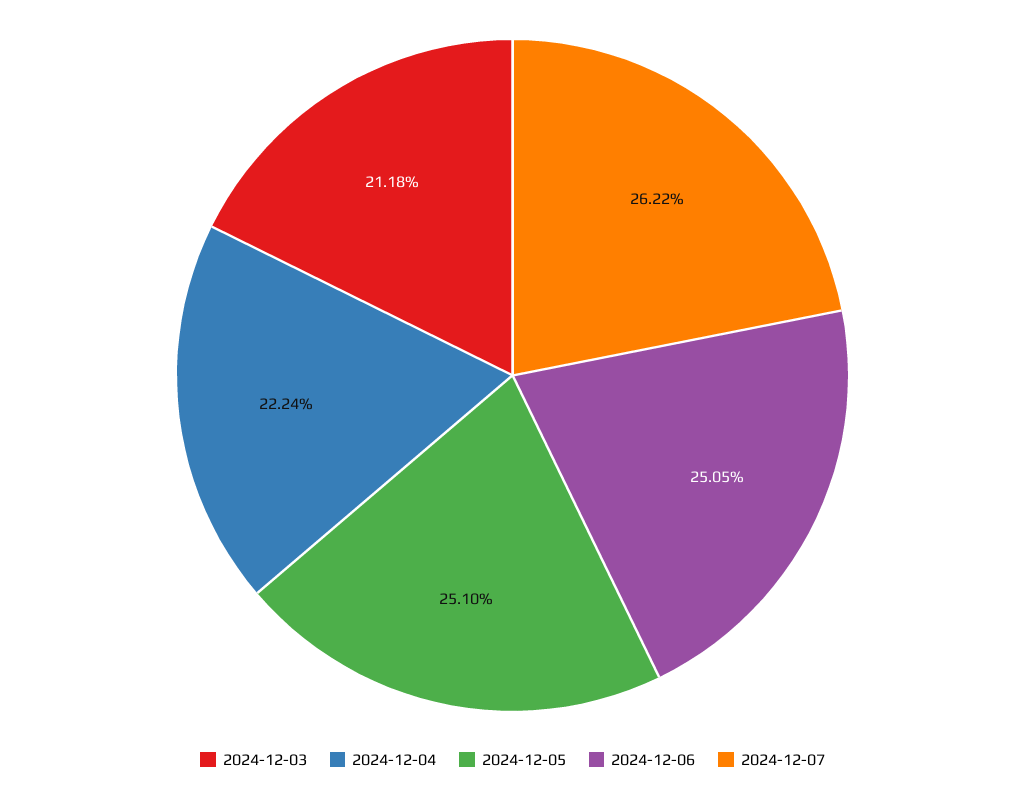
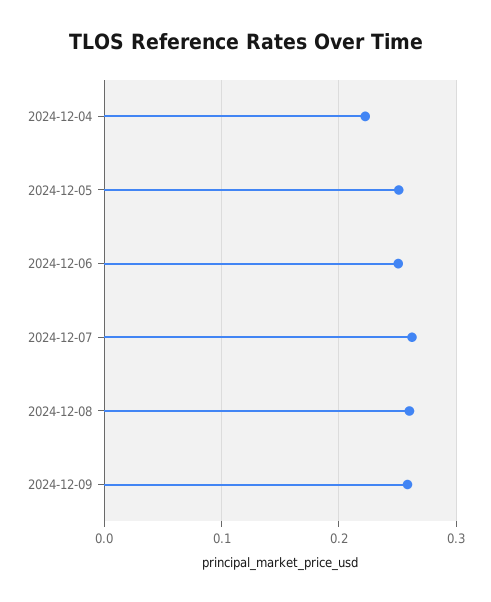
2024-12-03: 0.2118 -> none
2024-12-08: none -> 0.26
2024-12-09: none -> 0.26

